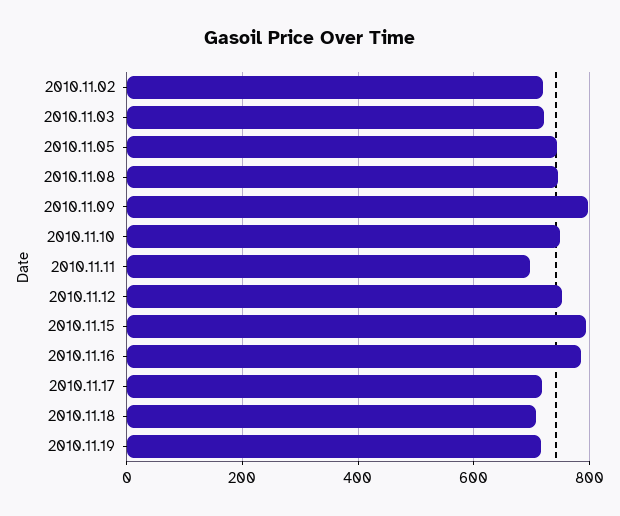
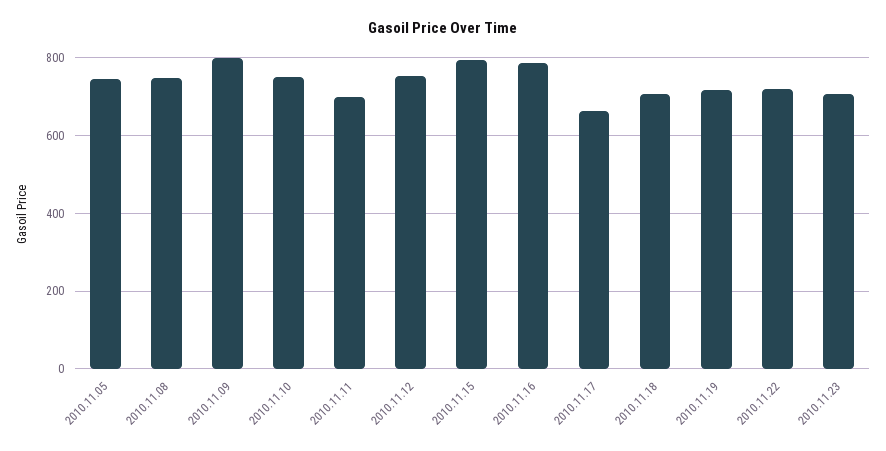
2010.11.02: 720 -> none
2010.11.03: 720 -> none
2010.11.17: 720 -> 660
2010.11.22: none -> 720
2010.11.23: none -> 700

